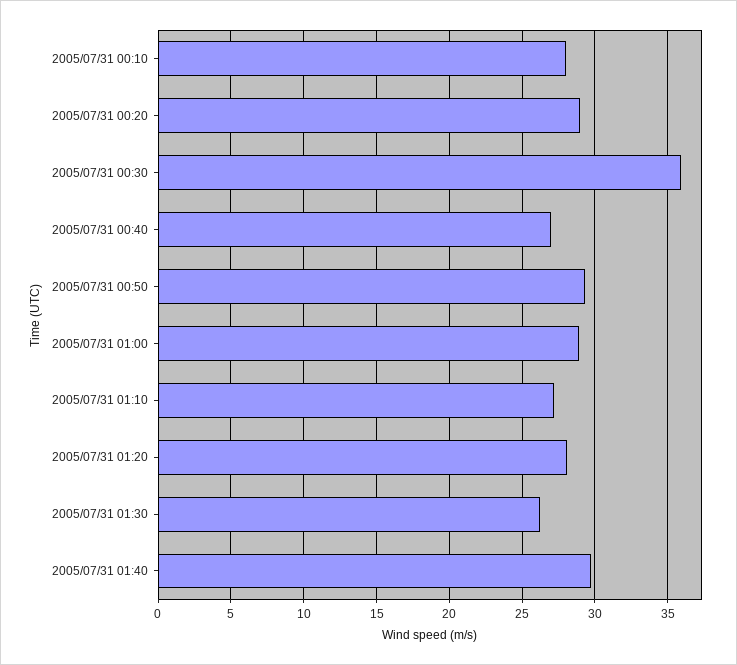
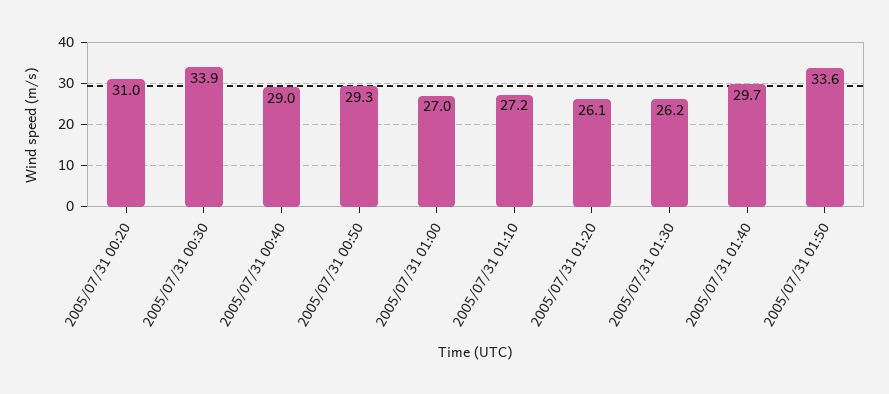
2005/07/31 00:10: 28 -> none
2005/07/31 00:20: 29 -> 31
2005/07/31 00:30: 36 -> 33.9
2005/07/31 00:40: 27 -> 29
2005/07/31 01:00: 29 -> 27
2005/07/31 01:20: 28 -> 26.1
2005/07/31 01:50: none -> 33.6

